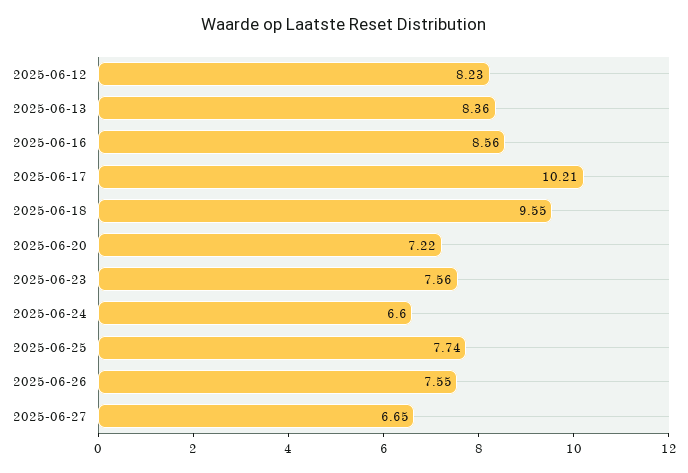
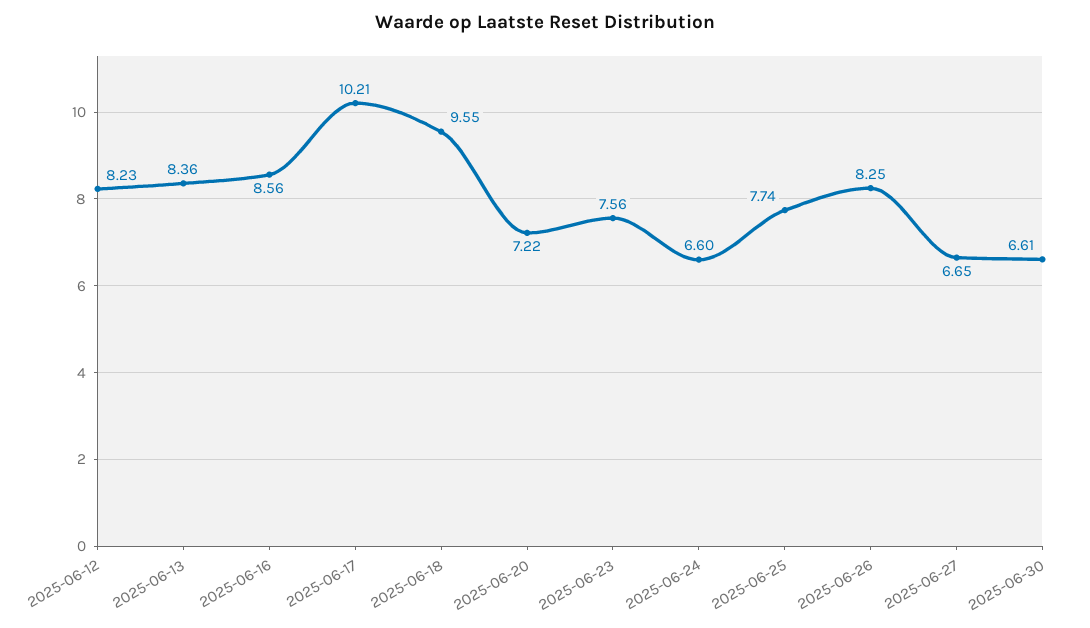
2025-06-26: 7.55 -> 8.25
2025-06-30: none -> 6.61

